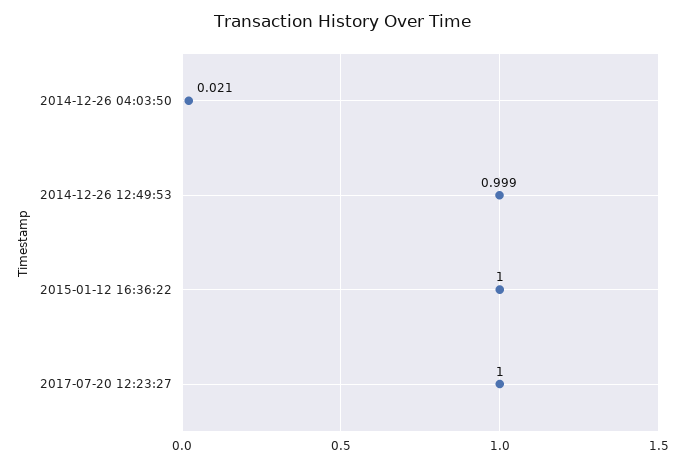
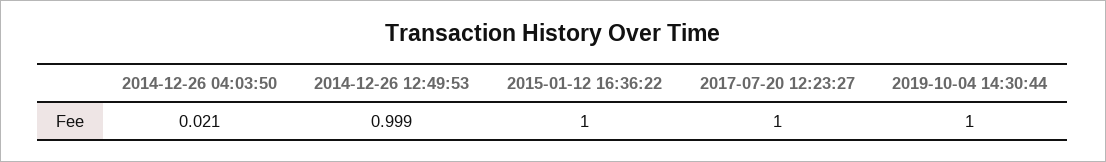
2019-10-04 14:30:44: none -> 1

